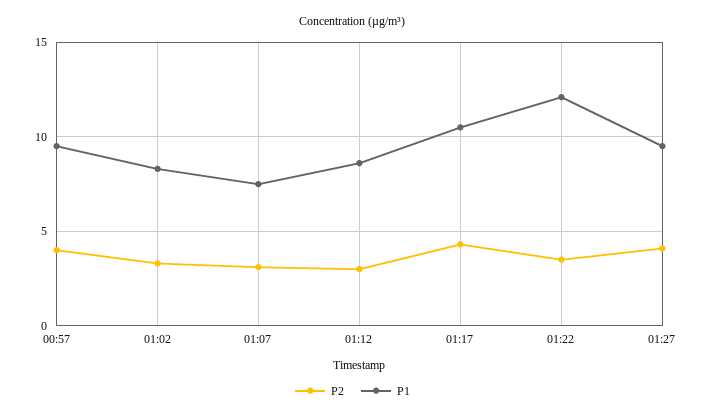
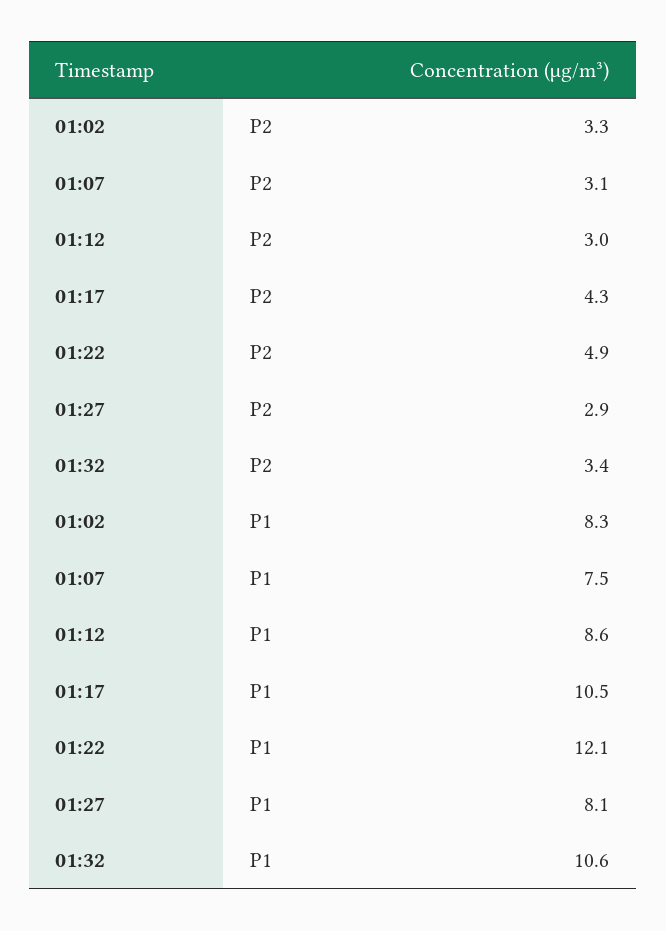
P2, 00:57: 4 -> none
P1, 00:57: 9.5 -> none
P2, 01:22: 3.5 -> 4.9
P2, 01:27: 4 -> 2.9
P1, 01:27: 9.5 -> 8.1
P2, 01:32: none -> 3.4
P1, 01:32: none -> 10.6

